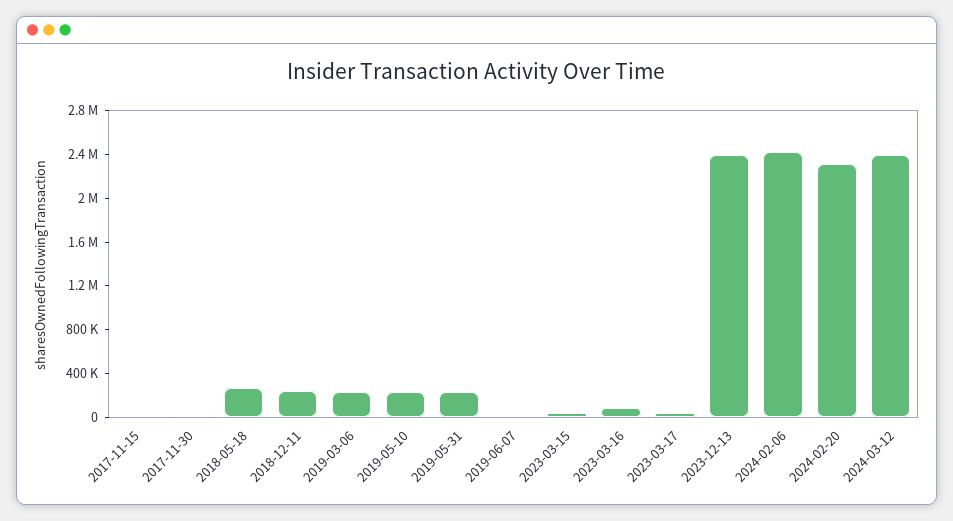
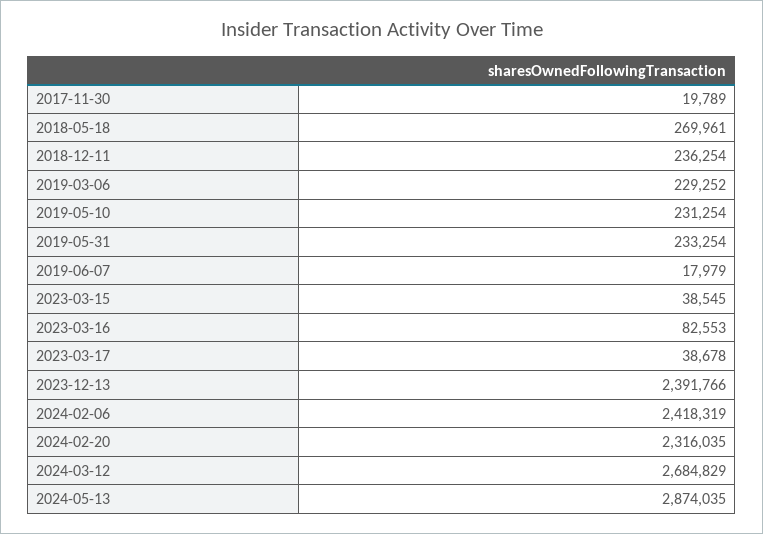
2017-11-15: 0 -> none
2024-03-12: 2400000 -> 2684829
2024-05-13: none -> 2874035

